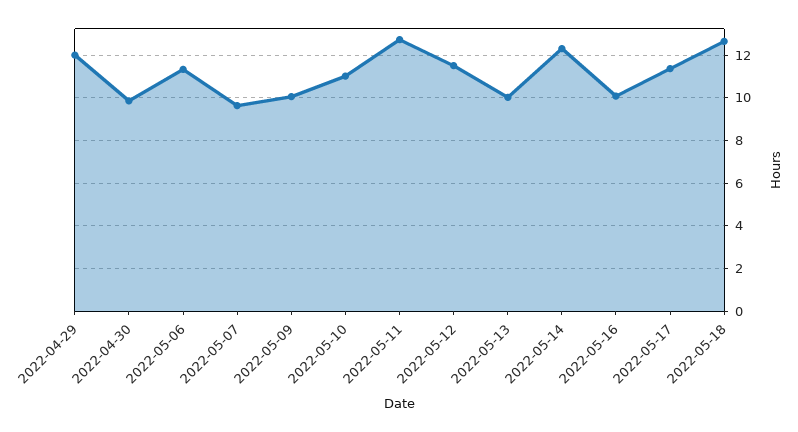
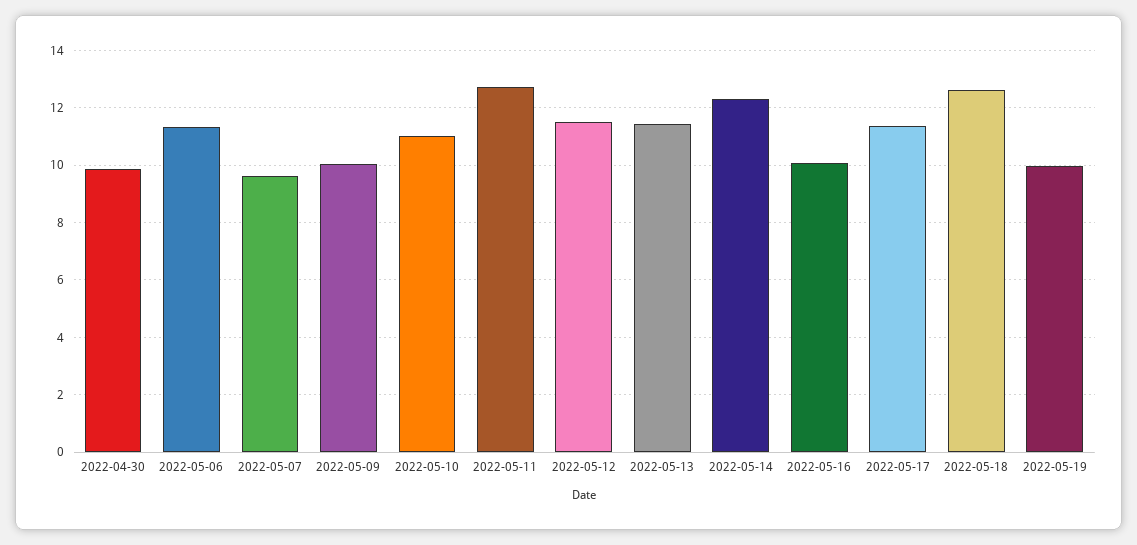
2022-04-29: 12 -> none
2022-05-13: 10 -> 11.5
2022-05-19: none -> 10

